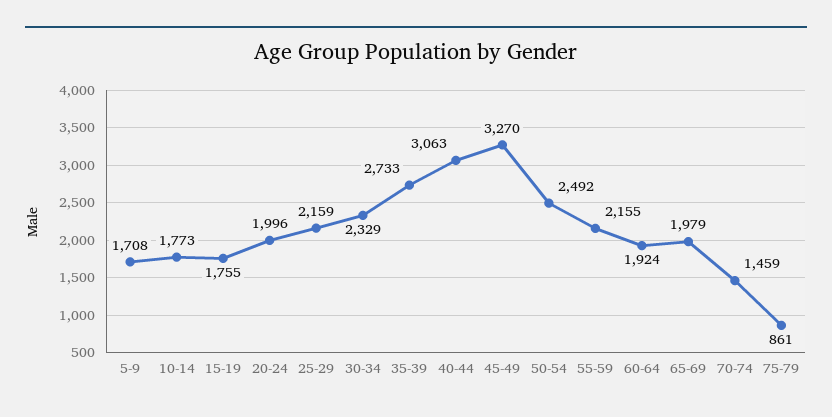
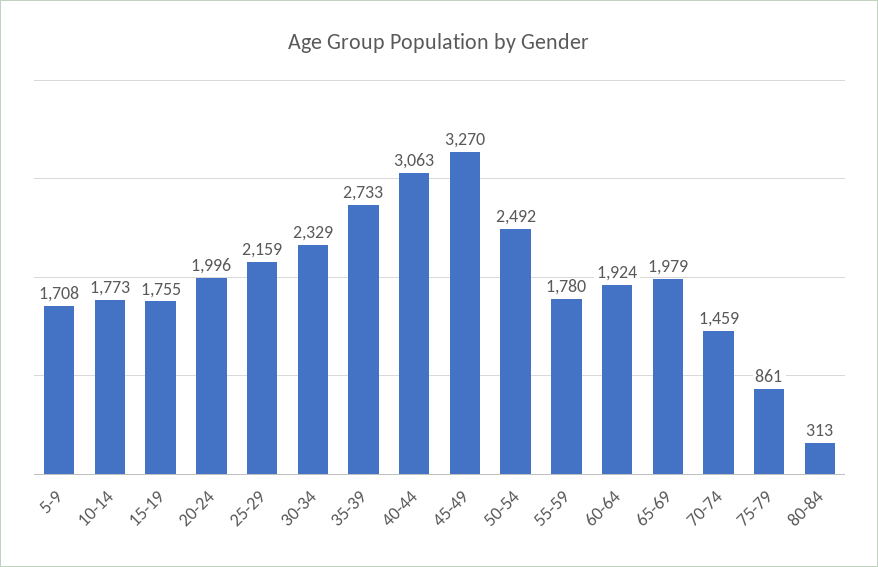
55-59: 2155 -> 1780
80-84: none -> 313

